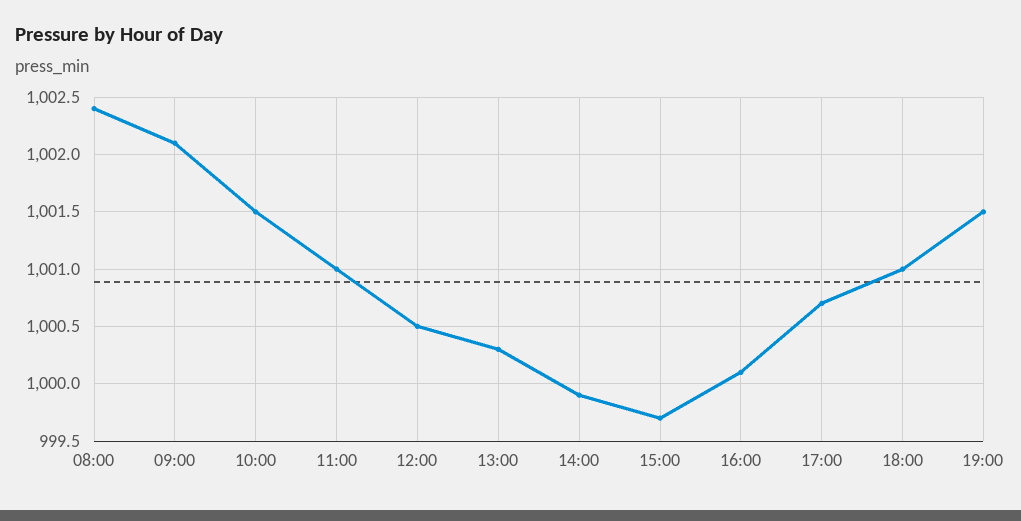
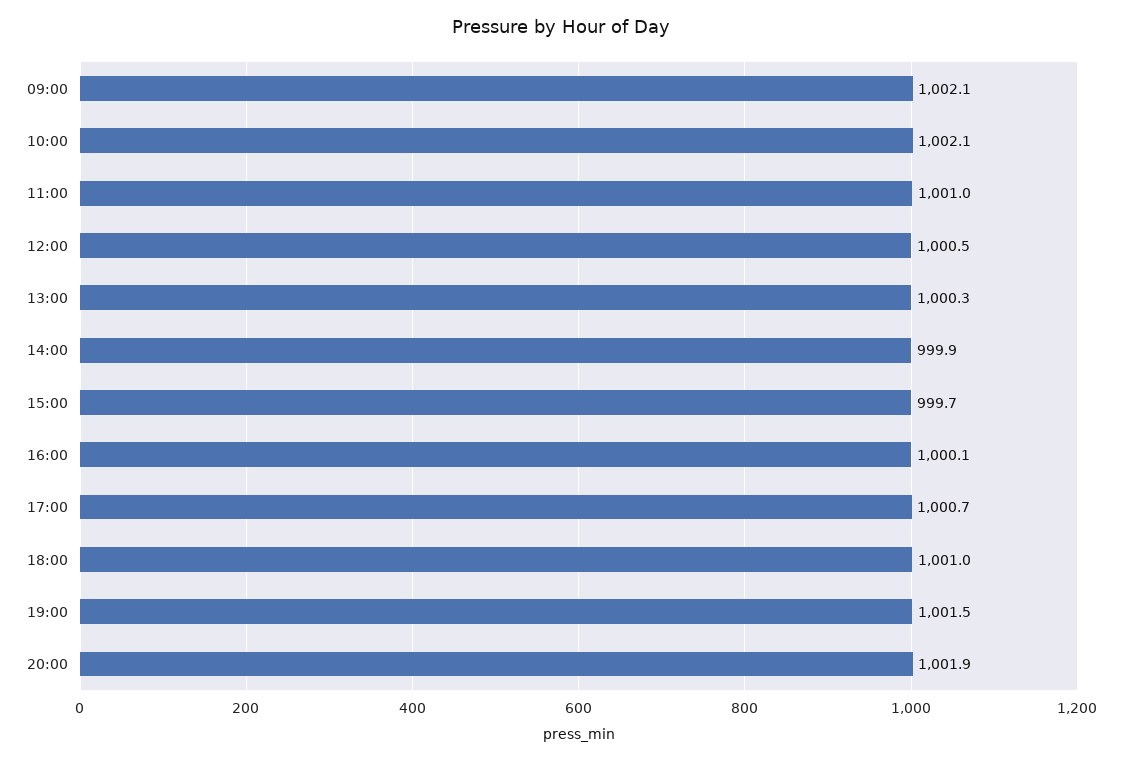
08:00: 1002.4 -> none
10:00: 1001.5 -> 1002.1
20:00: none -> 1001.9

